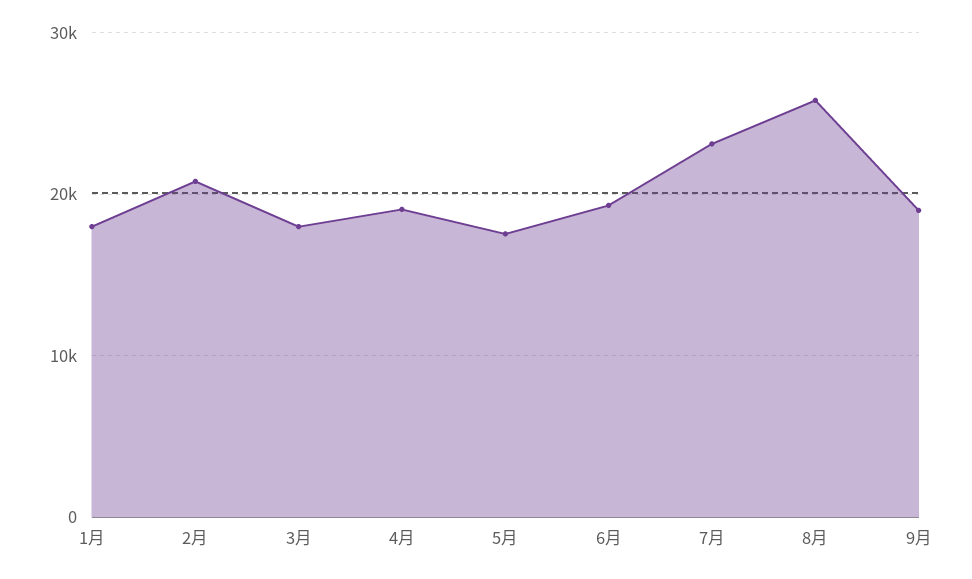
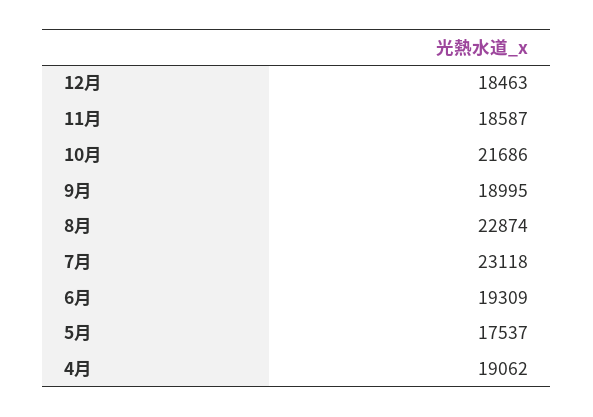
1月: 18000 -> none
2月: 21000 -> none
3月: 18000 -> none
8月: 26000 -> 22874
12月: none -> 18463
11月: none -> 18587
10月: none -> 21686

